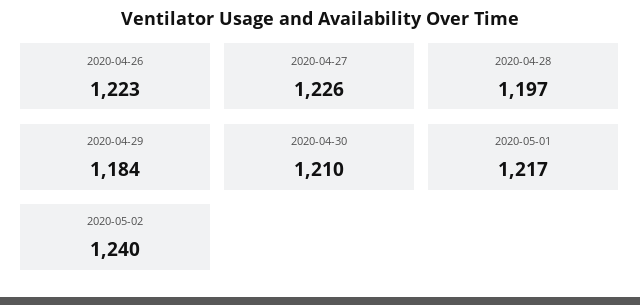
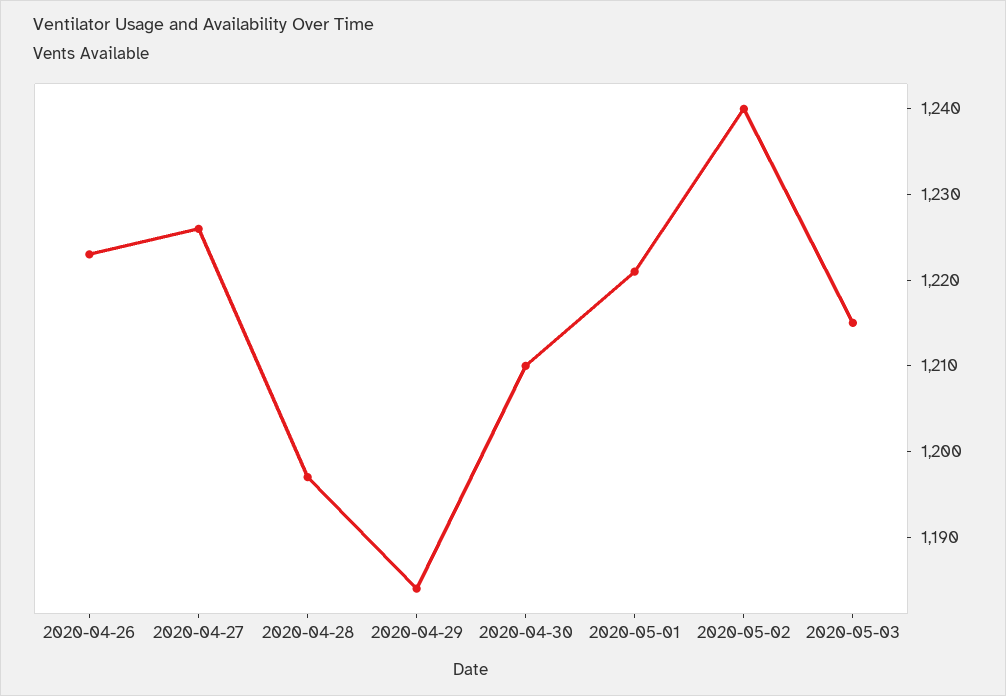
2020-05-01: 1217 -> 1221
2020-05-03: none -> 1215

